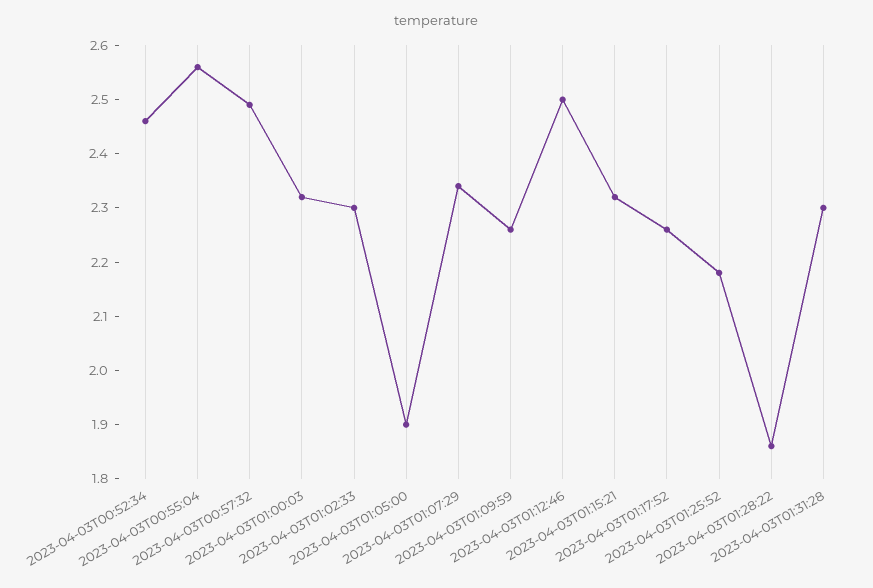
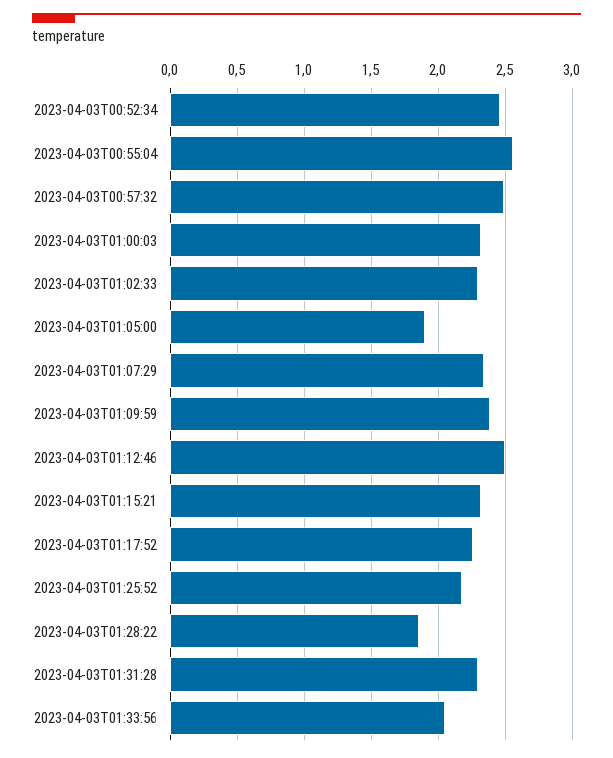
2023-04-03T01:09:59: 2.25 -> 2.4
2023-04-03T01:33:56: none -> 2.05

